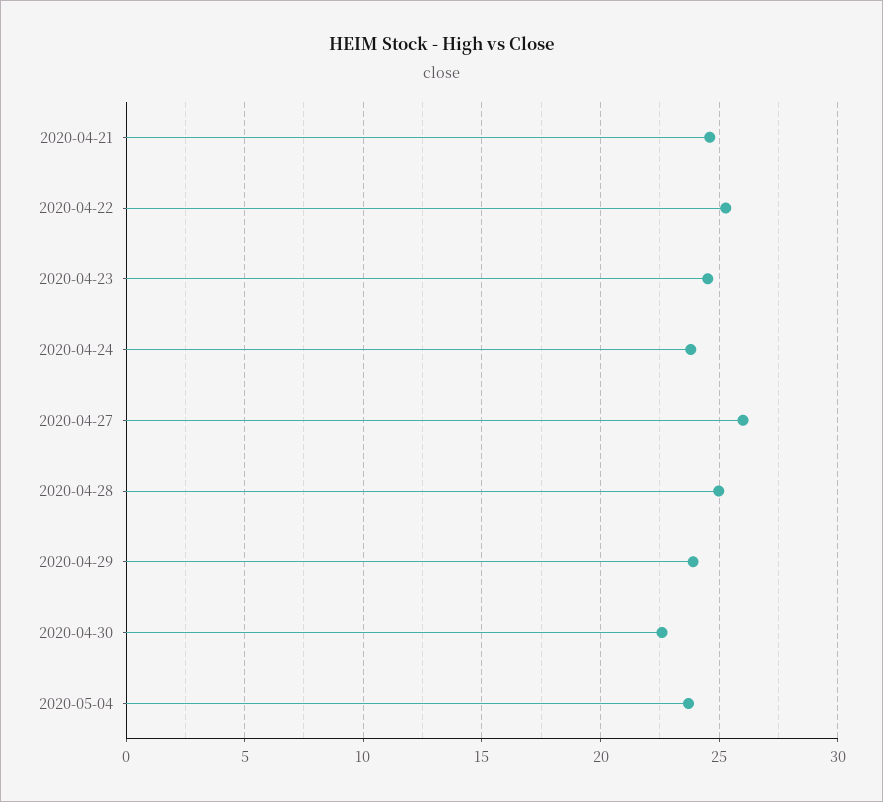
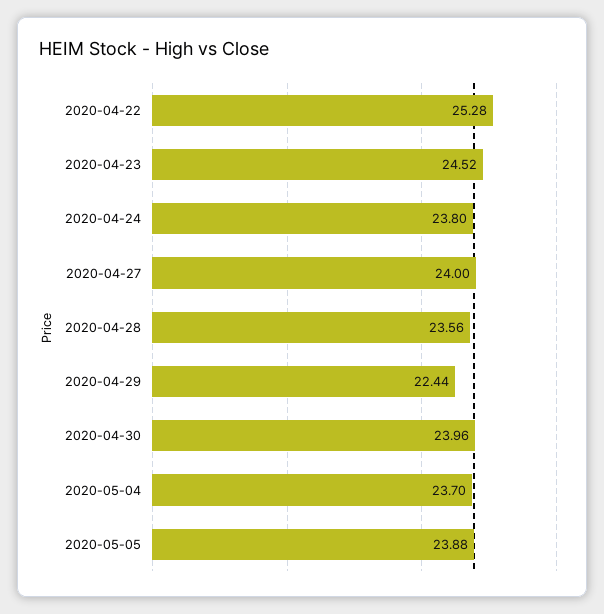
2020-04-21: 24.5 -> none
2020-04-27: 26 -> 24
2020-04-28: 25 -> 23.56
2020-04-29: 24 -> 22.44
2020-04-30: 22.5 -> 23.96
2020-05-05: none -> 23.88

